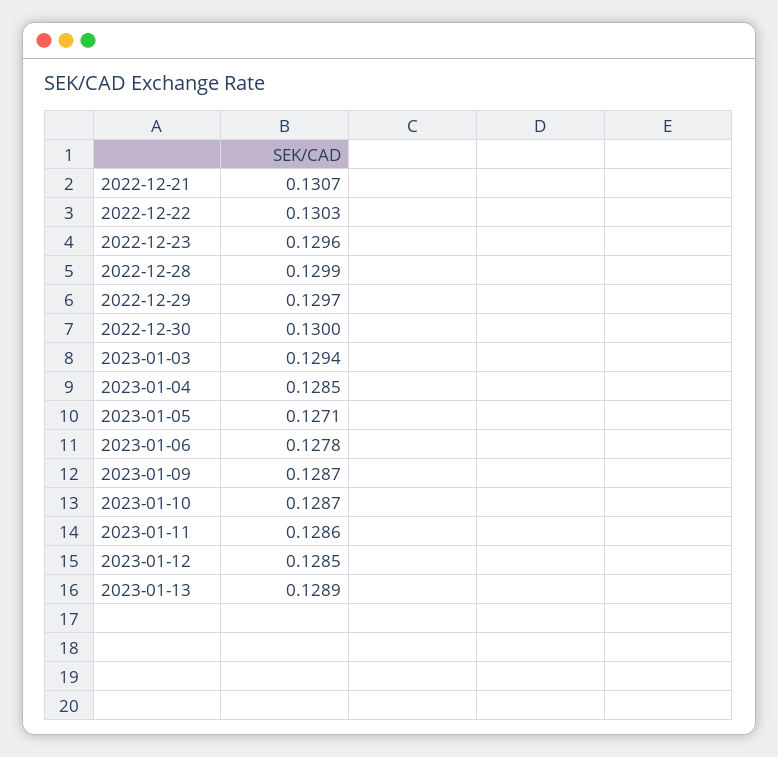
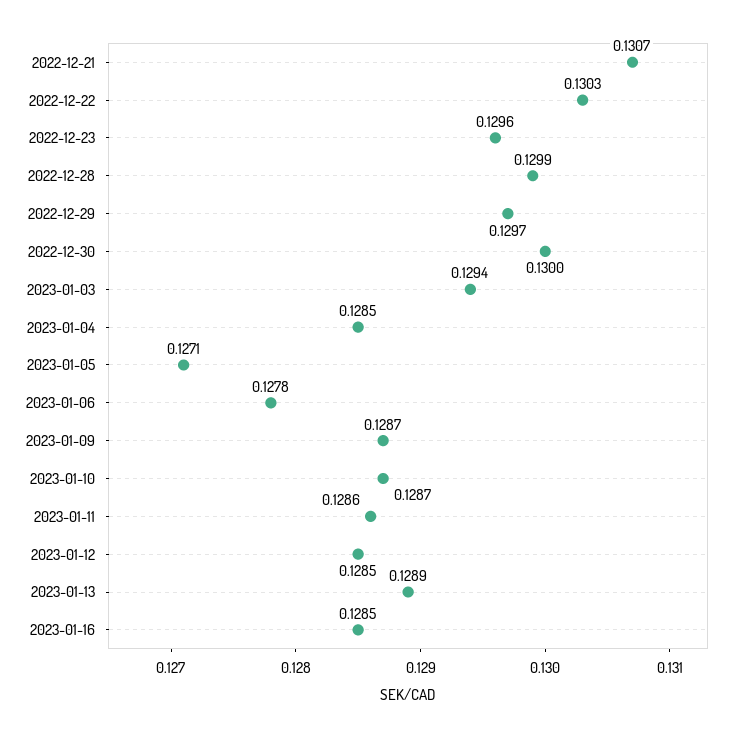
2023-01-16: none -> 0.1285

